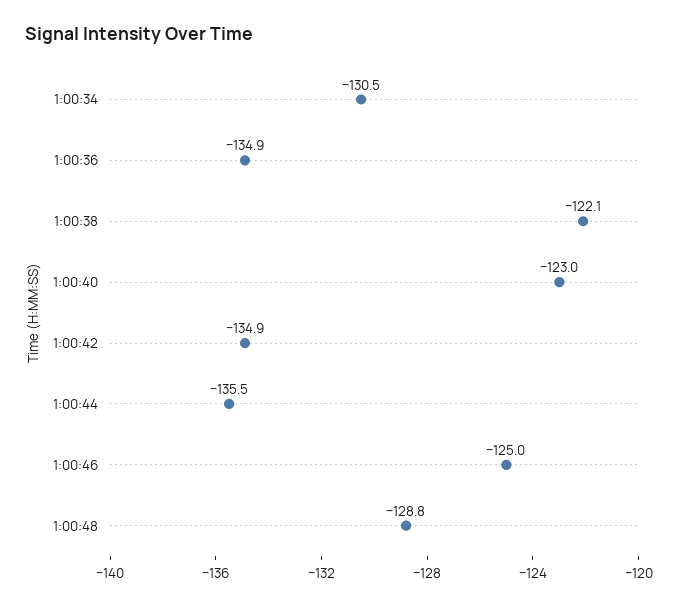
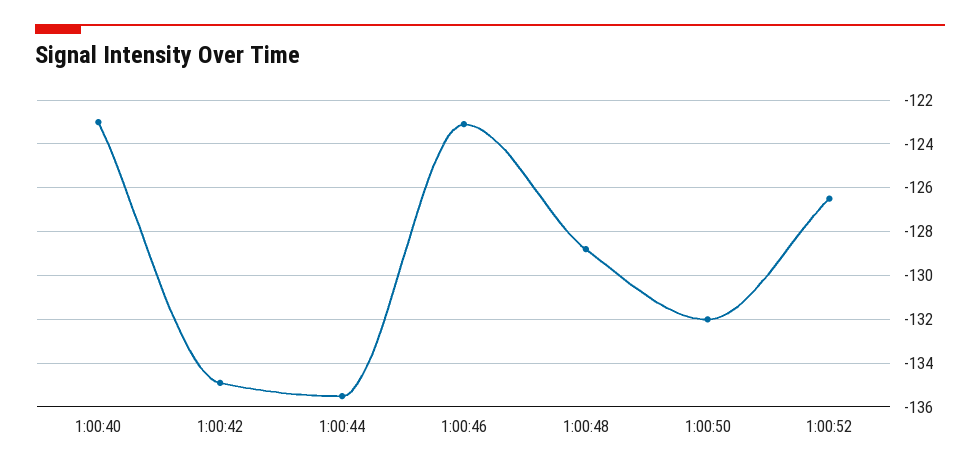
1:00:34: -130.5 -> none
1:00:36: -134.9 -> none
1:00:38: -122.1 -> none
1:00:46: -125 -> -123
1:00:50: none -> -132
1:00:52: none -> -126.5

